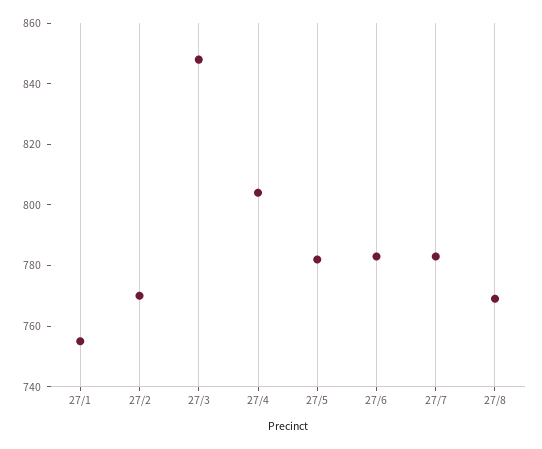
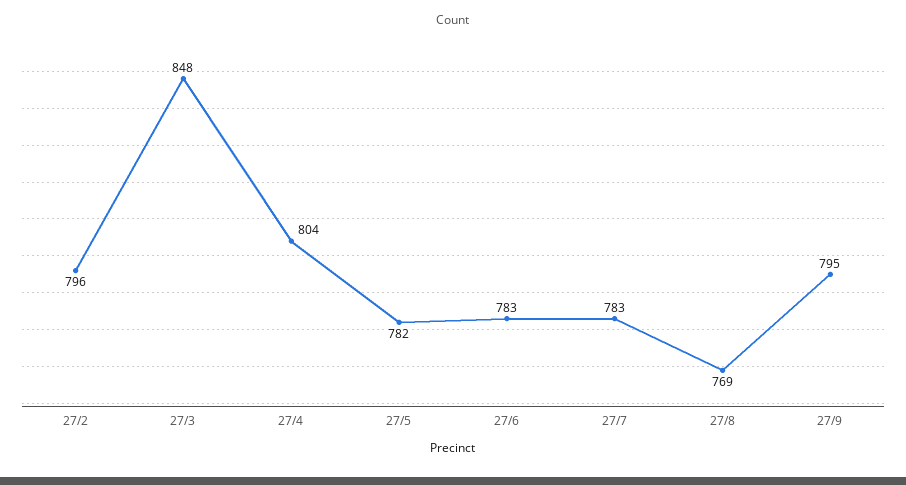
27/1: 755 -> none
27/2: 770 -> 796
27/9: none -> 795

